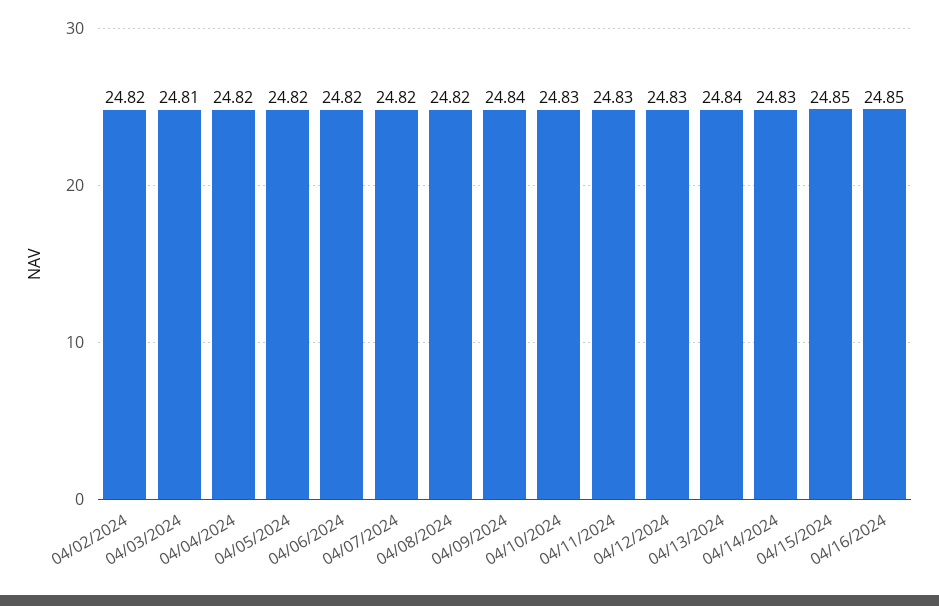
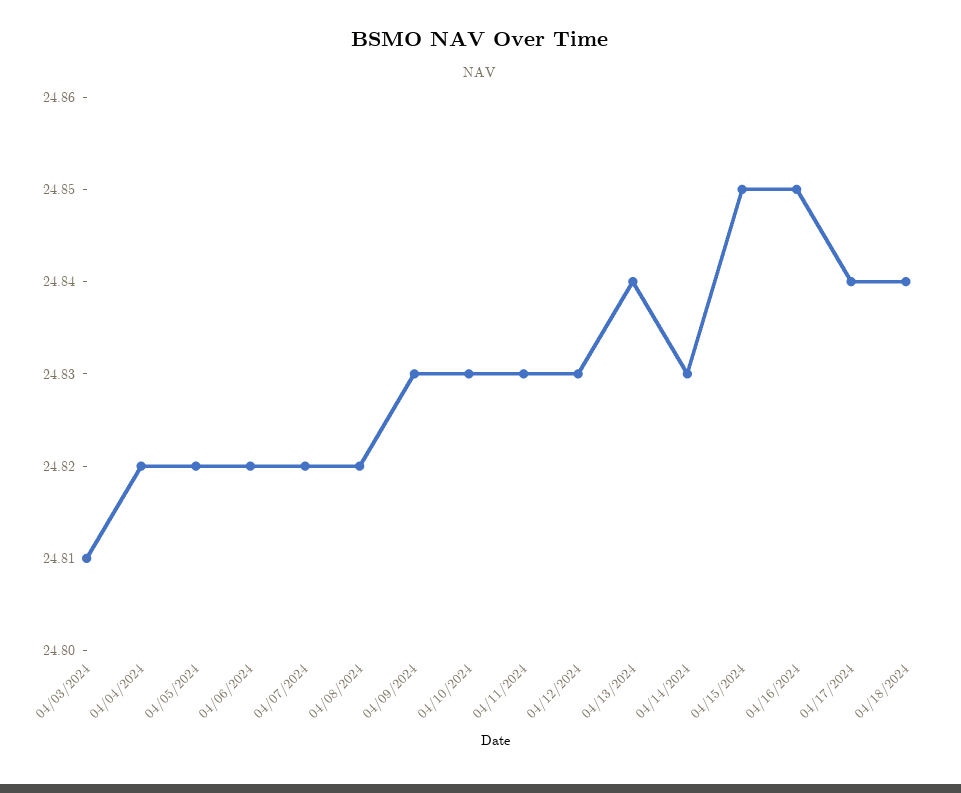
04/02/2024: 24.82 -> none
04/09/2024: 24.84 -> 24.83
04/17/2024: none -> 24.84
04/18/2024: none -> 24.84

